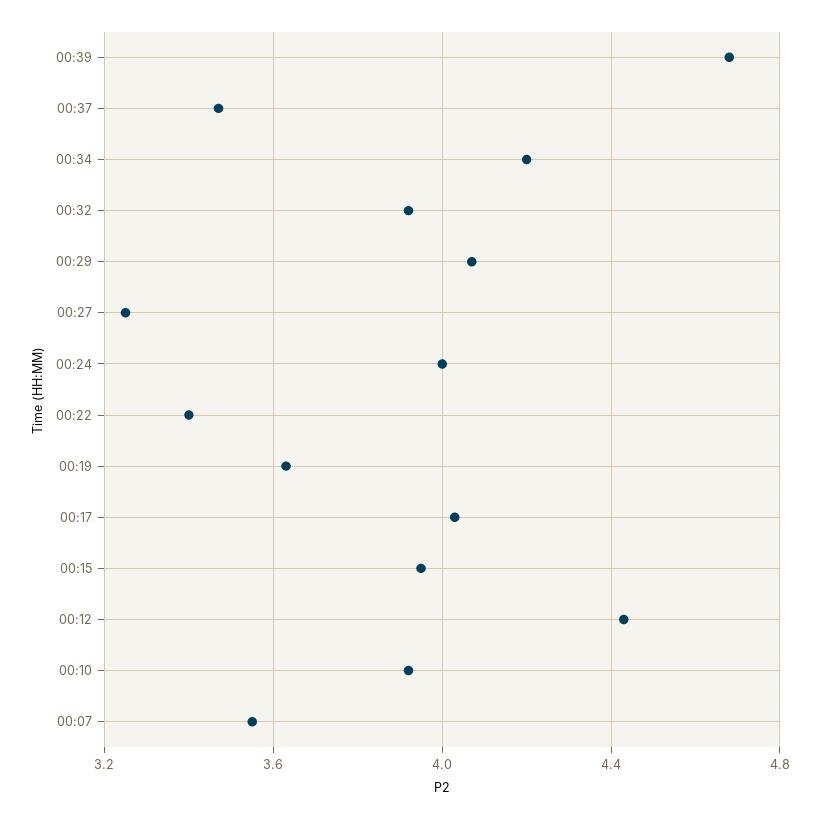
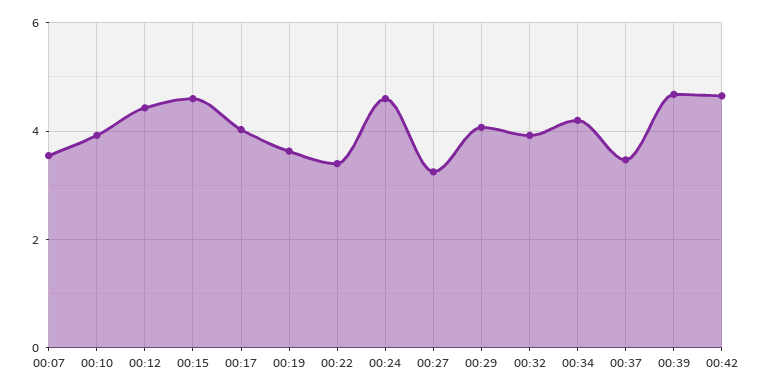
00:24: 4 -> 4.6
00:15: 3.95 -> 4.6
00:42: none -> 4.6

